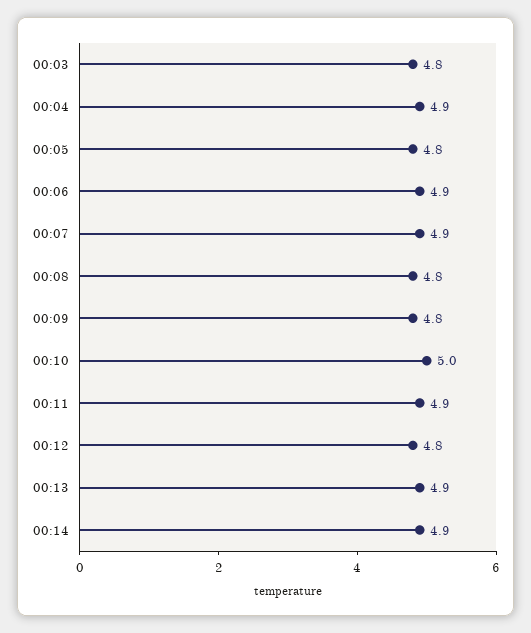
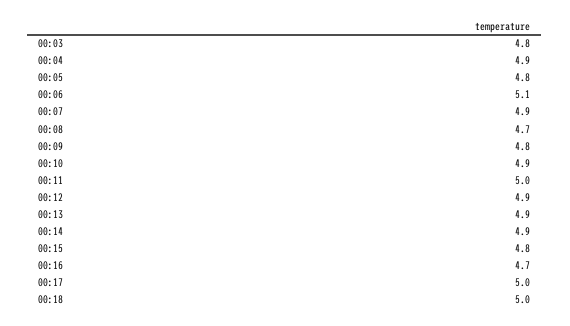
00:06: 4.9 -> 5.1
00:08: 4.8 -> 4.7
00:10: 5 -> 4.9
00:11: 4.9 -> 5
00:12: 4.8 -> 4.9
00:15: none -> 4.8
00:16: none -> 4.7
00:17: none -> 5
00:18: none -> 5

